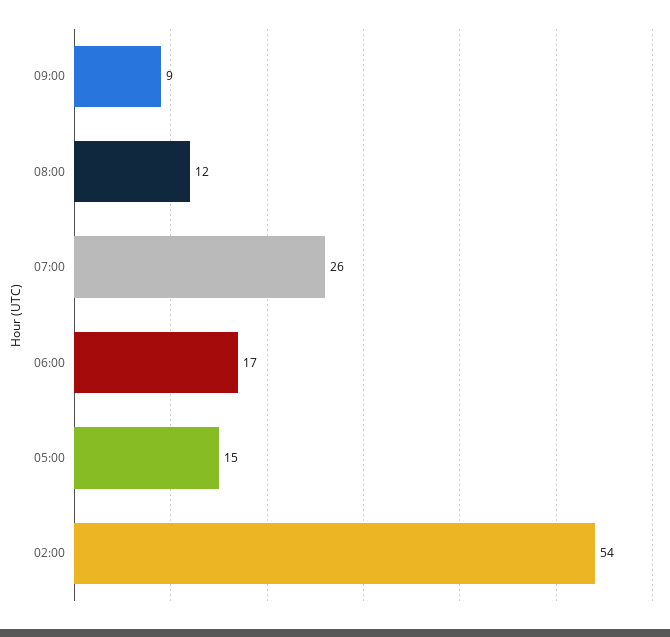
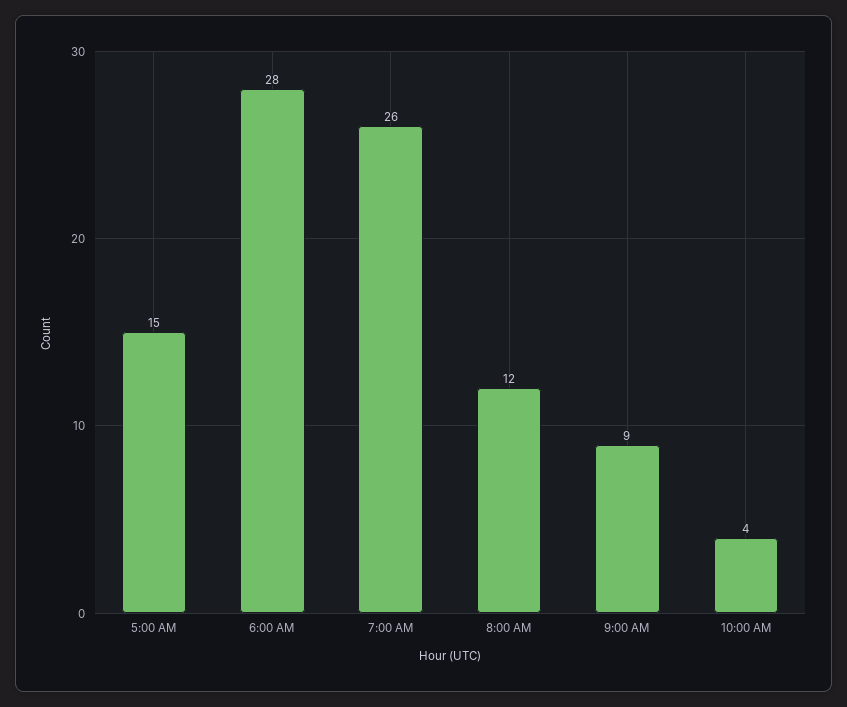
06:00: 17 -> 28
02:00: 54 -> none
10:00 AM: none -> 4

